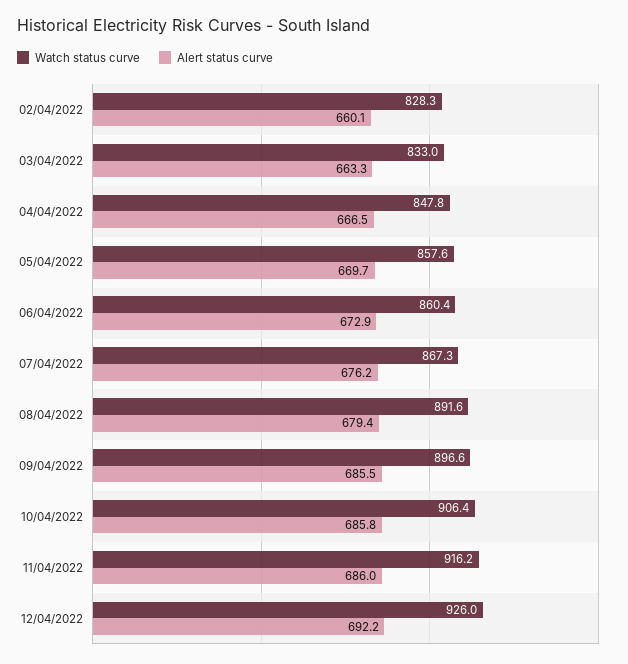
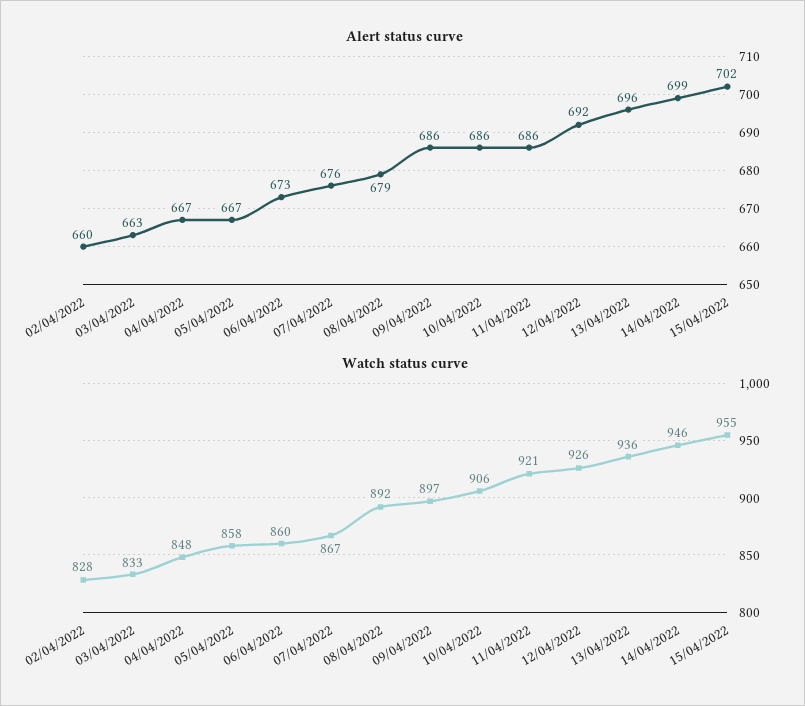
Alert status curve, 05/04/2022: 669.7 -> 667
Watch status curve, 11/04/2022: 916.2 -> 921
Alert status curve, 13/04/2022: none -> 696
Alert status curve, 14/04/2022: none -> 699
Alert status curve, 15/04/2022: none -> 702
Watch status curve, 13/04/2022: none -> 936
Watch status curve, 14/04/2022: none -> 946
Watch status curve, 15/04/2022: none -> 955

